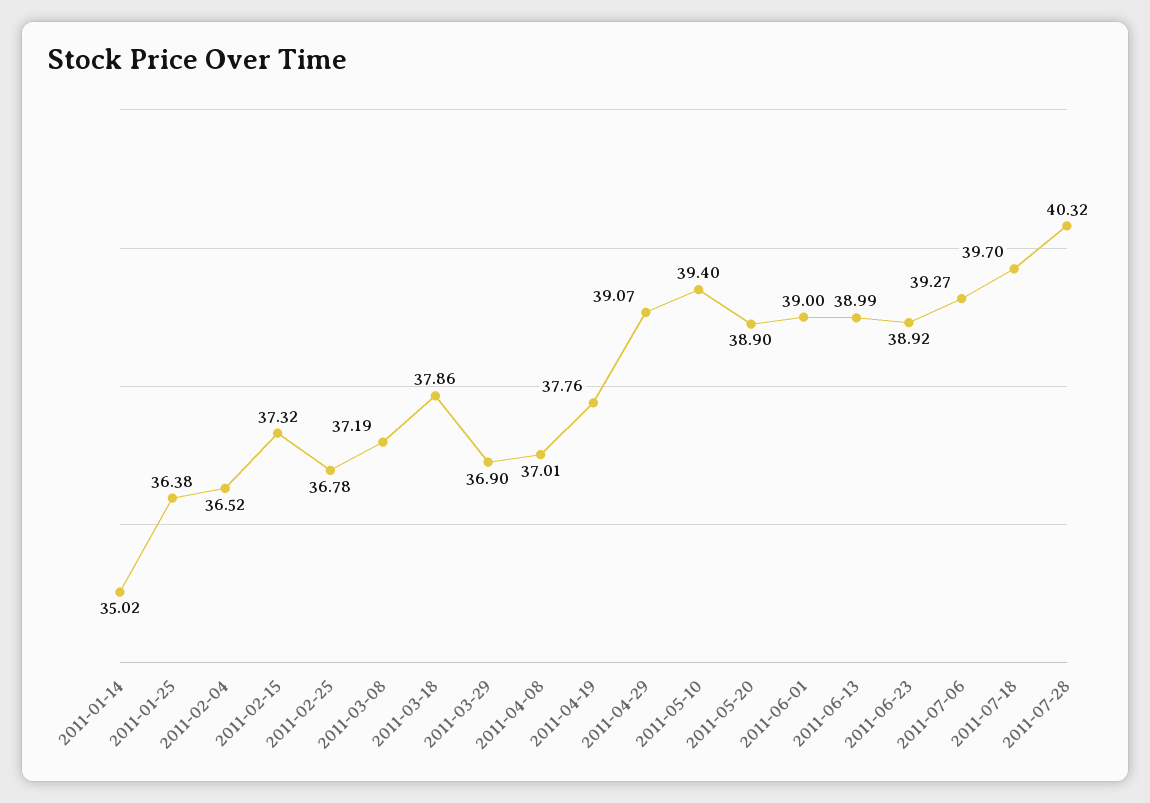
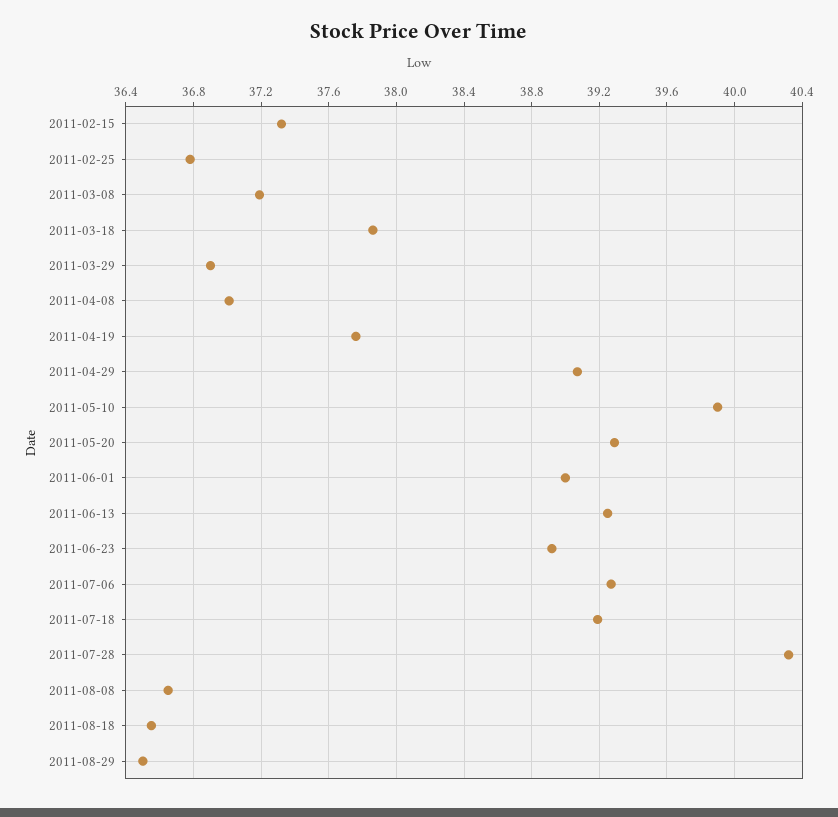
2011-01-14: 35.02 -> none
2011-01-25: 36.38 -> none
2011-02-04: 36.52 -> none
2011-05-10: 39.4 -> 39.9
2011-05-20: 38.9 -> 39.3
2011-06-13: 38.99 -> 39.25
2011-07-18: 39.7 -> 39.2
2011-08-08: none -> 36.65
2011-08-18: none -> 36.55
2011-08-29: none -> 36.5

